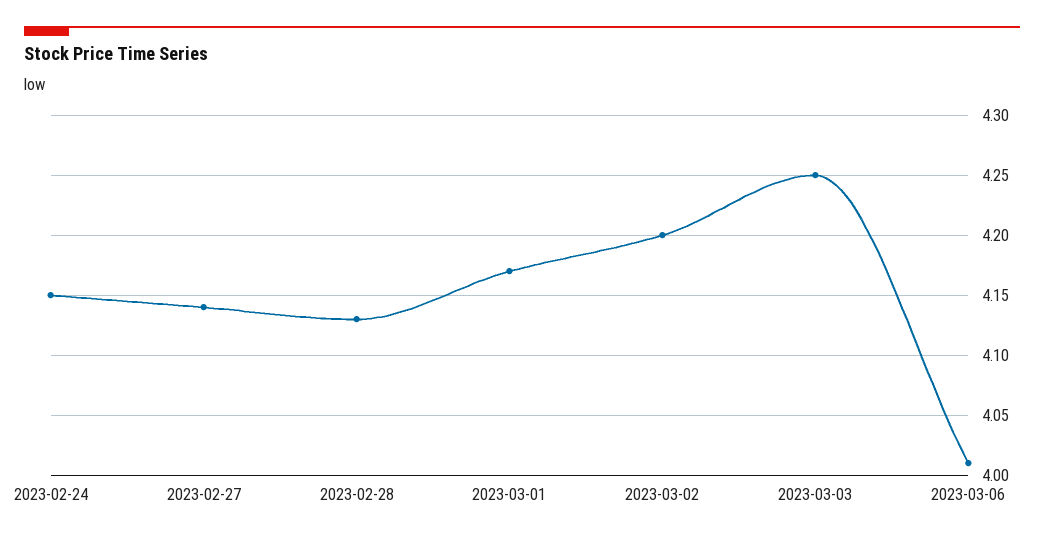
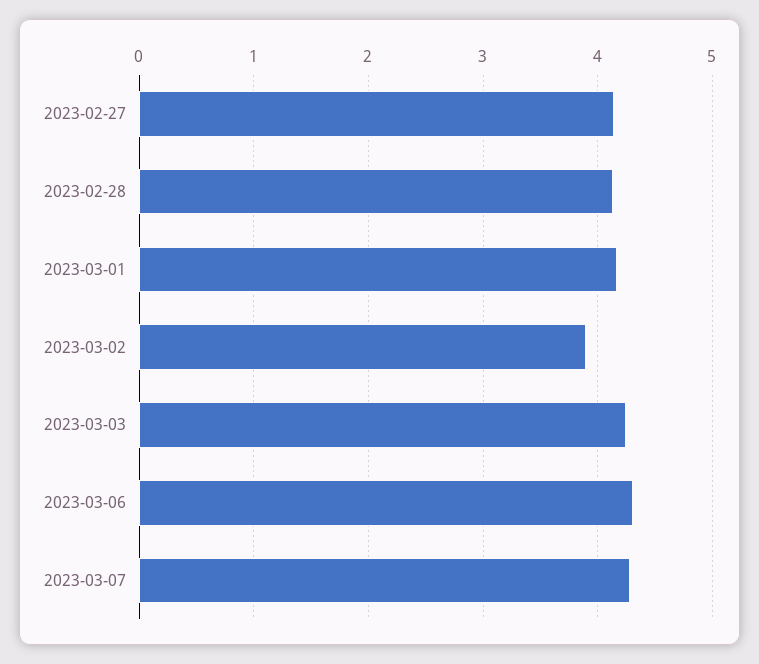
2023-02-24: 4.15 -> none
2023-03-02: 4.2 -> 3.9
2023-03-06: 4.01 -> 4.3
2023-03-07: none -> 4.3

